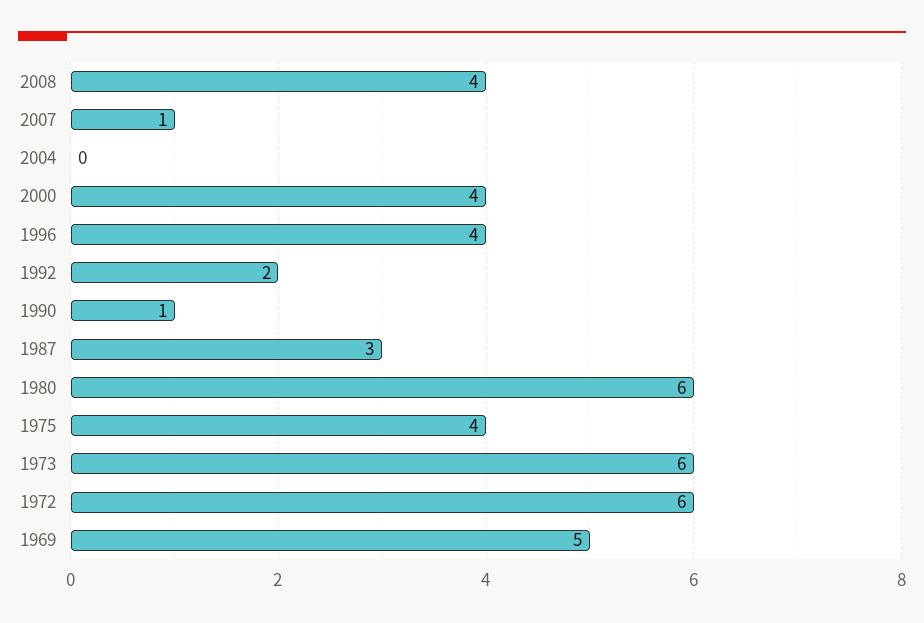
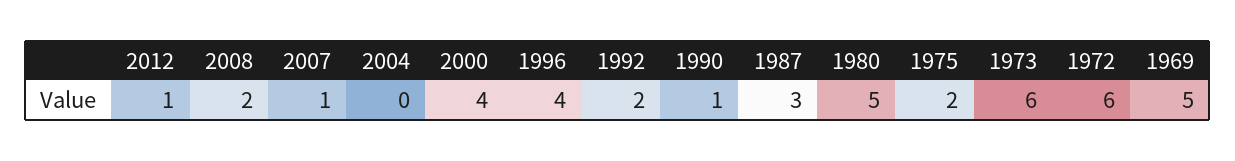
2008: 4 -> 2
1980: 6 -> 5
1975: 4 -> 2
2012: none -> 1

